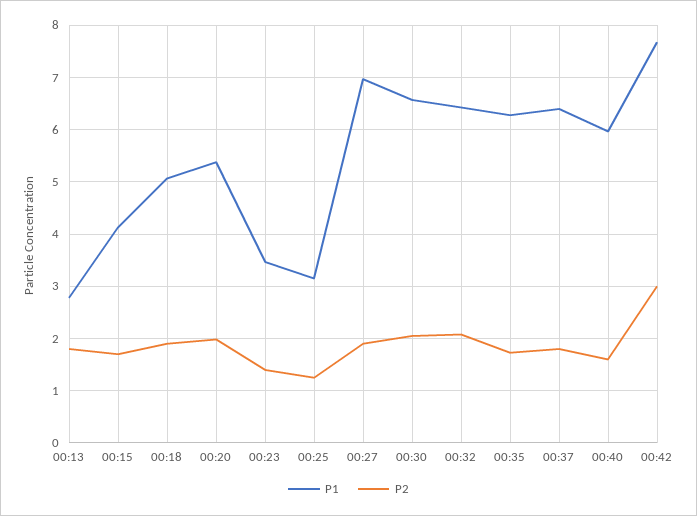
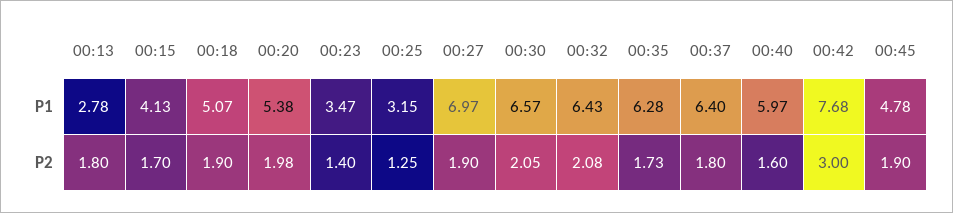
P1, 00:45: none -> 4.78
P2, 00:45: none -> 1.9

